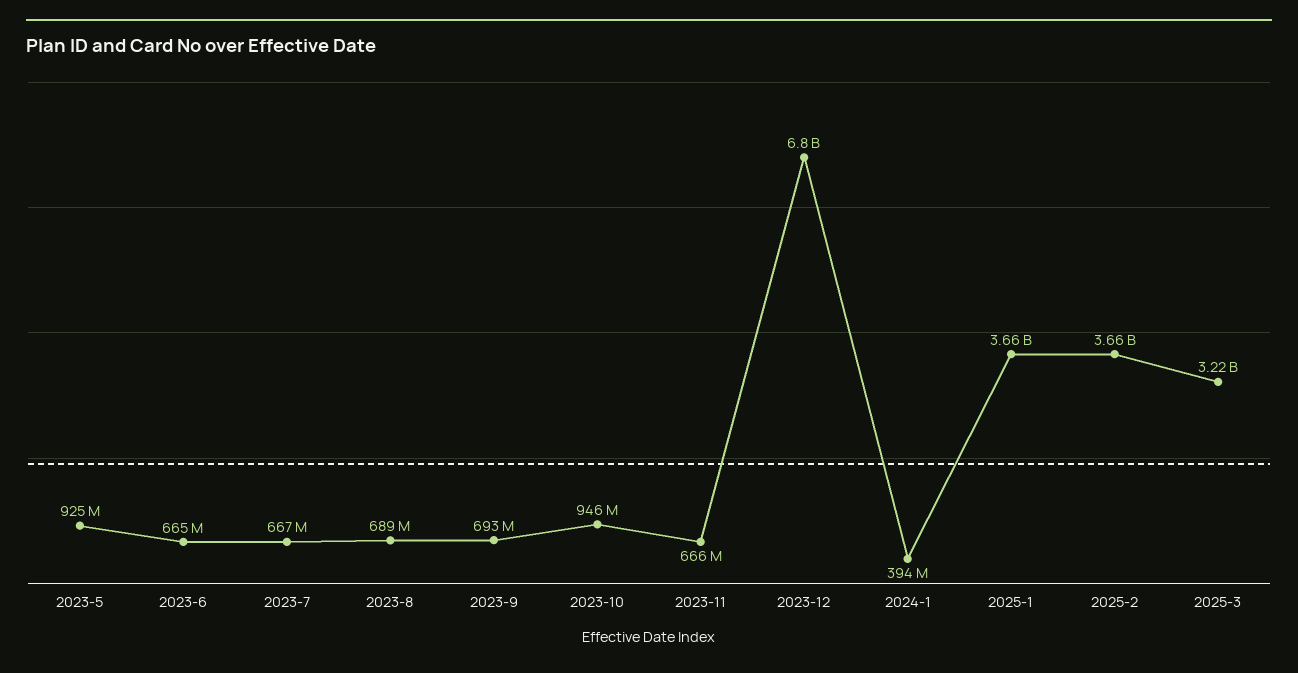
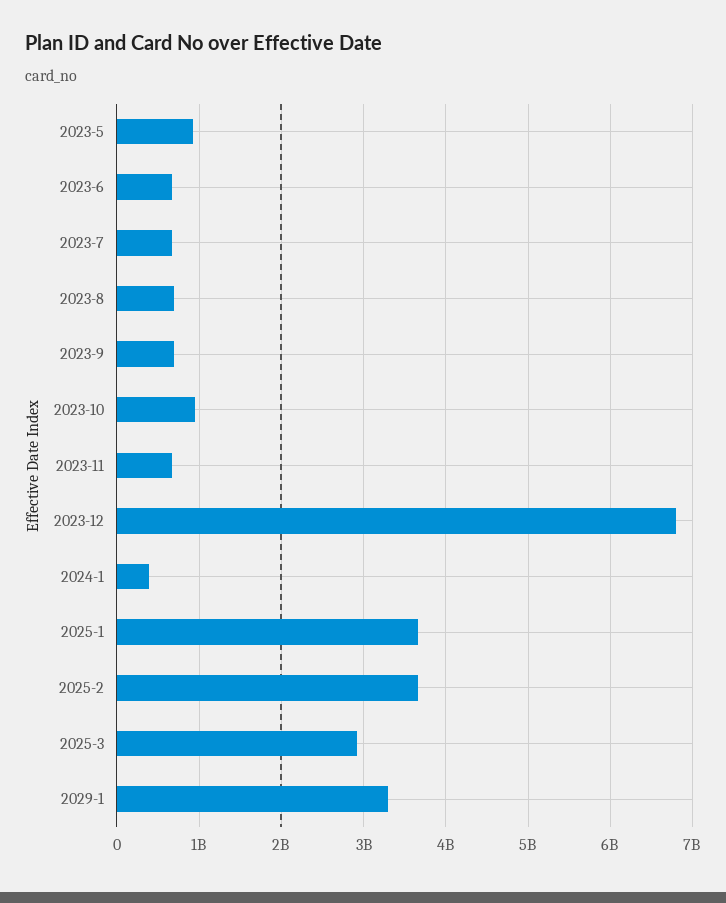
2025-3: 3220000000 -> 2900000000
2029-1: none -> 3300000000

